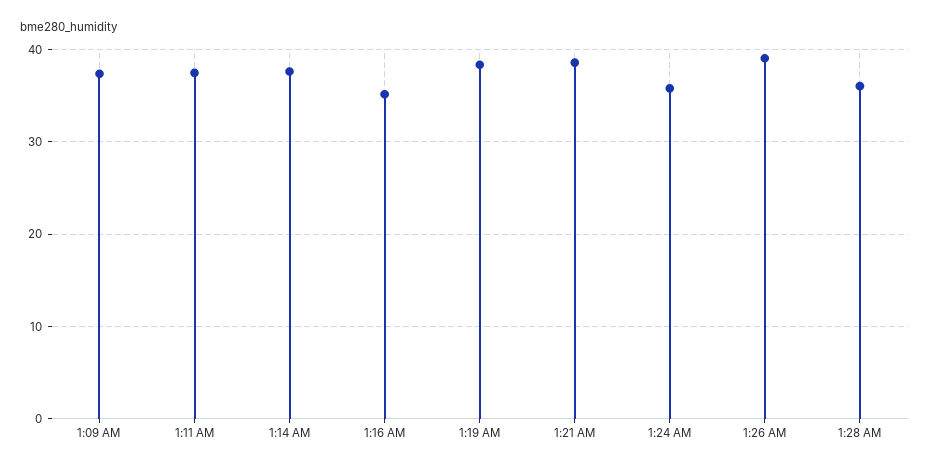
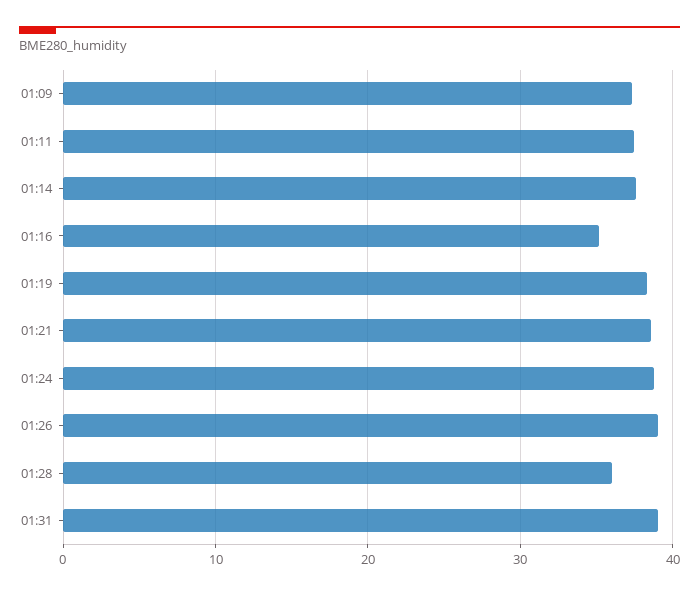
1:24 AM: 36 -> 39
01:31: none -> 39

